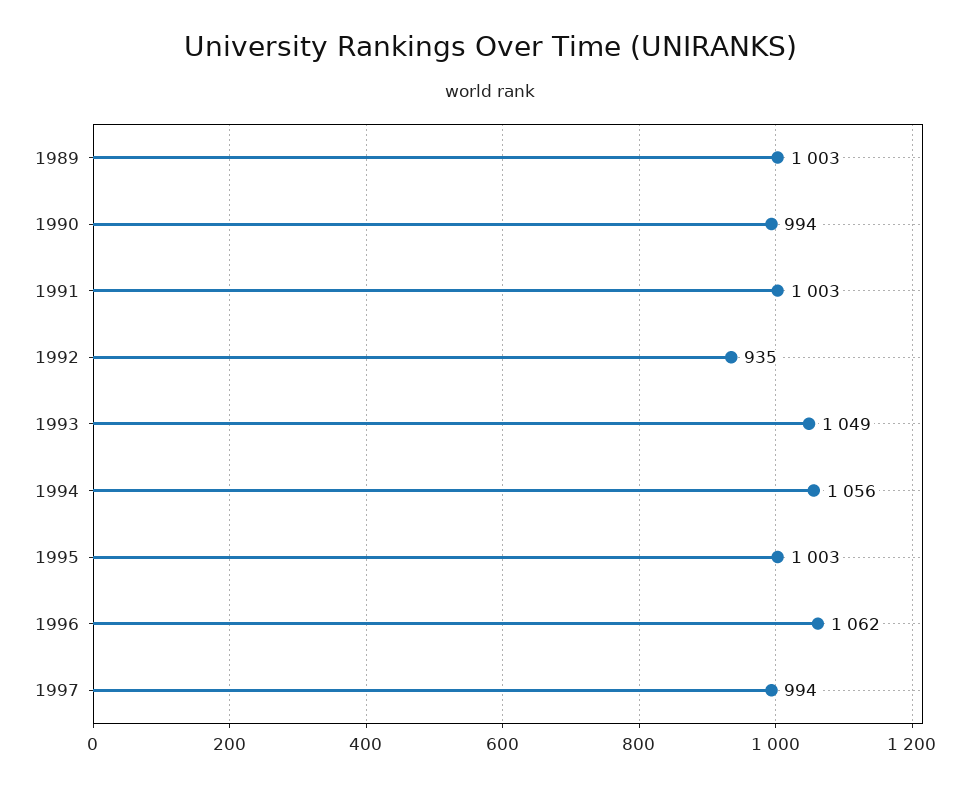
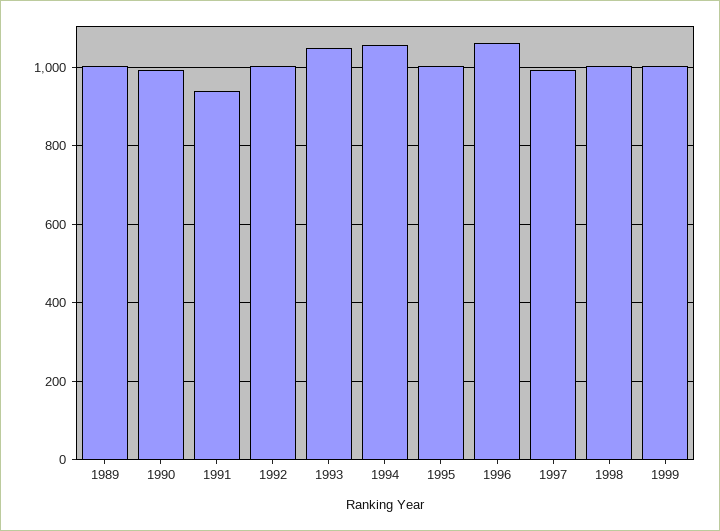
1991: 1003 -> 940
1992: 935 -> 1000
1998: none -> 1000
1999: none -> 1000

